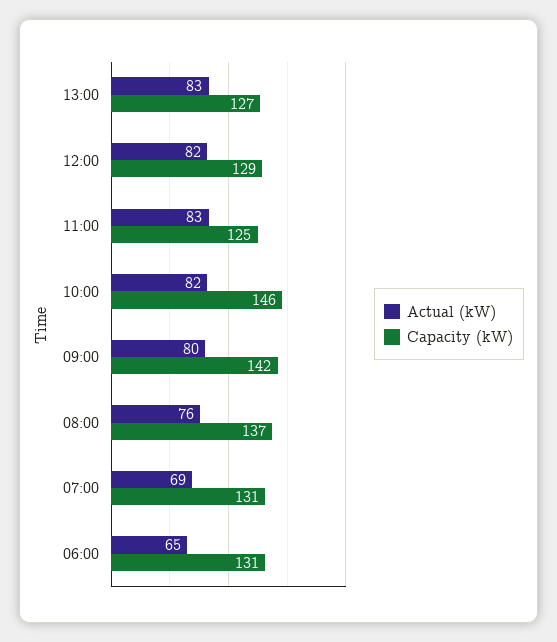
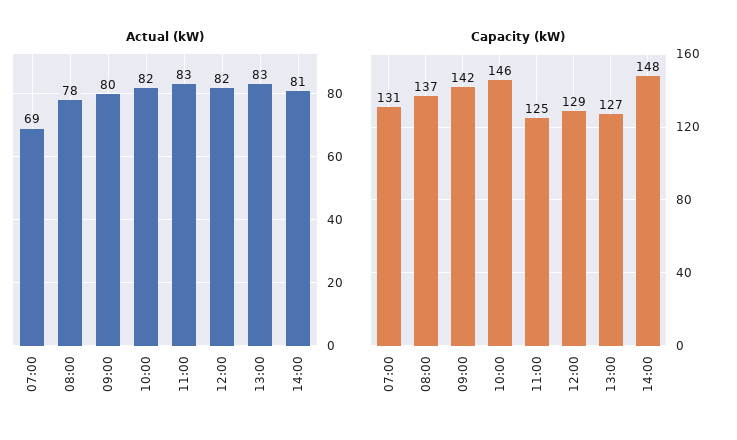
Actual (kW), 08:00: 76 -> 78
Actual (kW), 06:00: 65 -> none
Capacity (kW), 06:00: 131 -> none
Actual (kW), 14:00: none -> 81
Capacity (kW), 14:00: none -> 148

